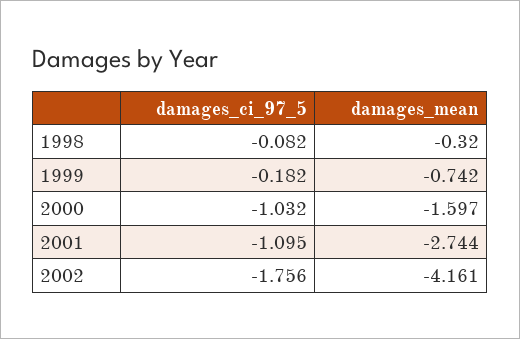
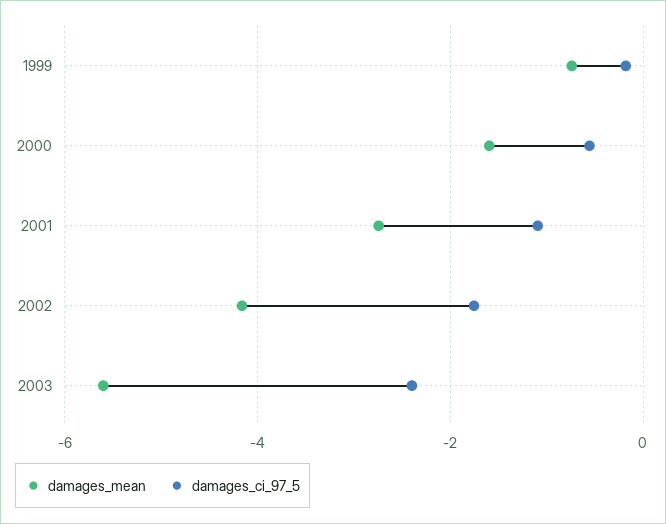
damages_ci_97_5, 1998: -0.082 -> none
damages_mean, 1998: -0.32 -> none
damages_ci_97_5, 2000: -1.032 -> -0.6
damages_mean, 2003: none -> -5.6
damages_ci_97_5, 2003: none -> -2.4

